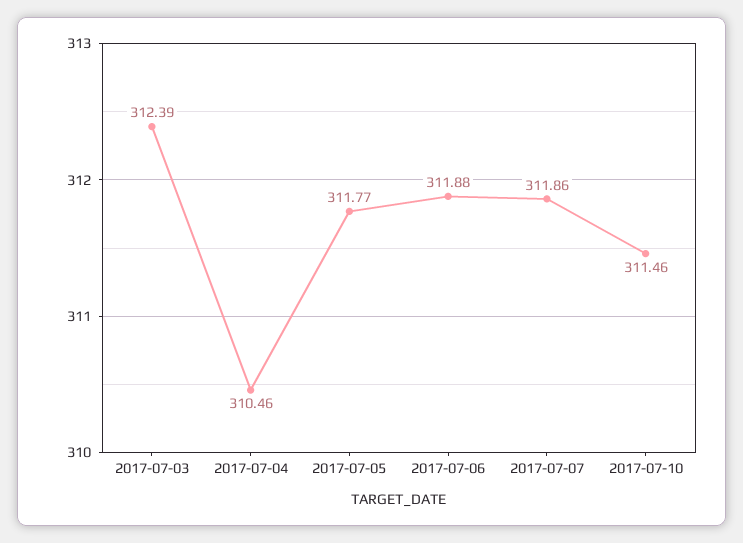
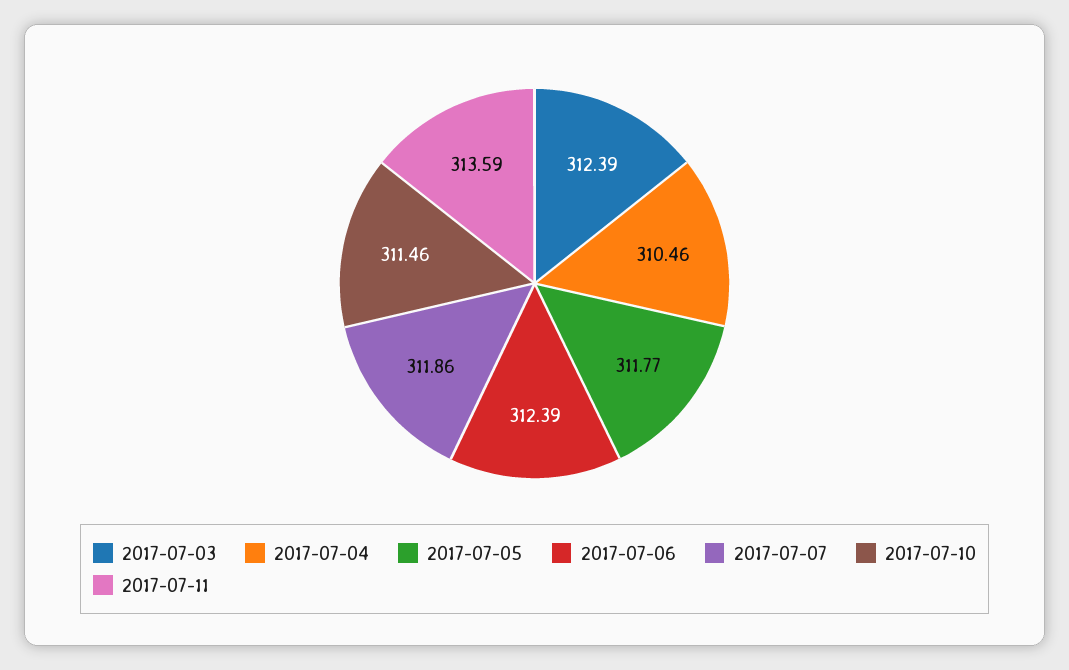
2017-07-06: 311.88 -> 312.39
2017-07-11: none -> 313.59

